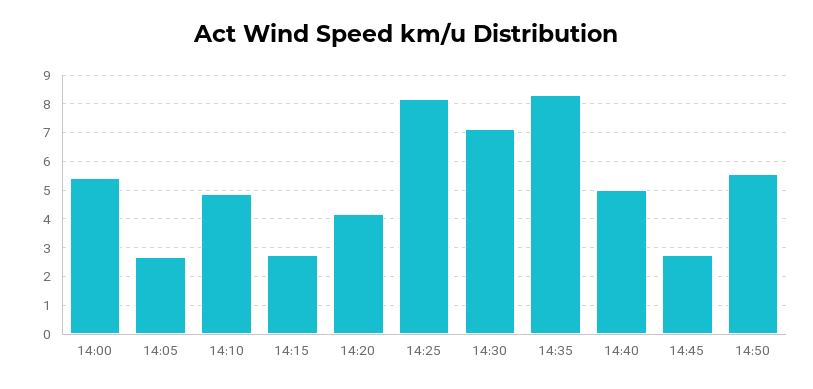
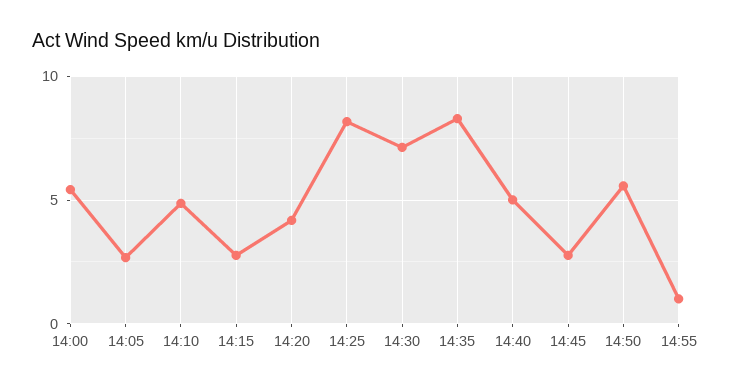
14:55: none -> 1

